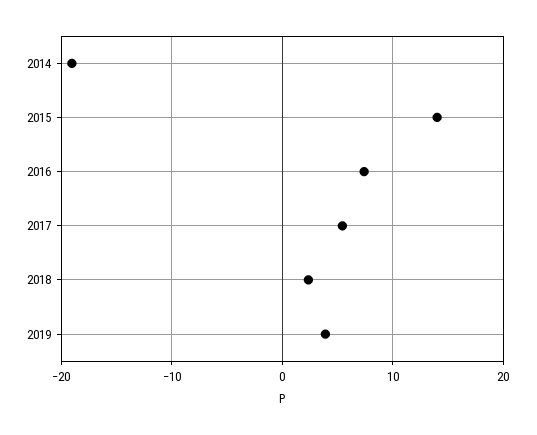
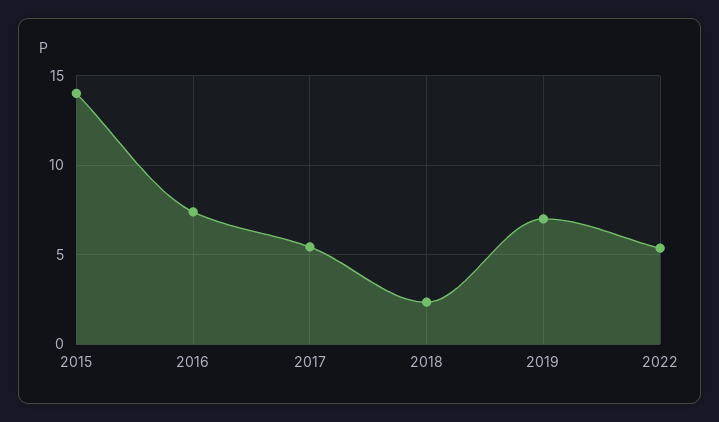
2014: -19 -> none
2019: 4 -> 7
2022: none -> 5.5

